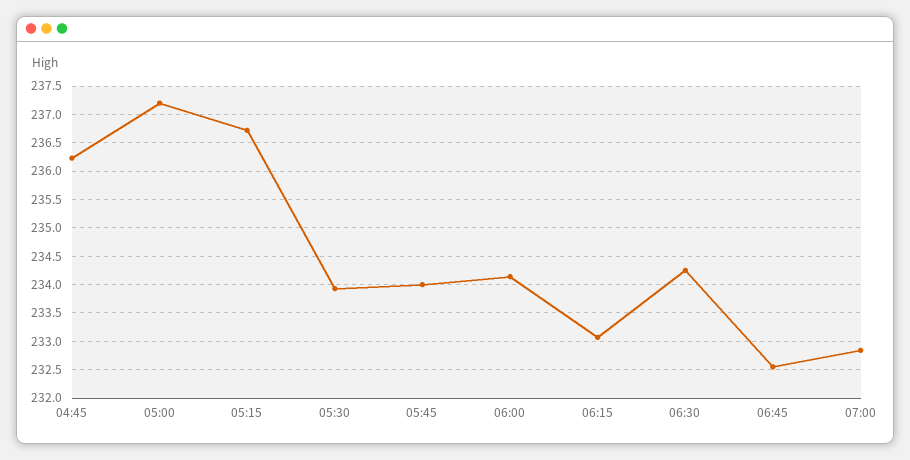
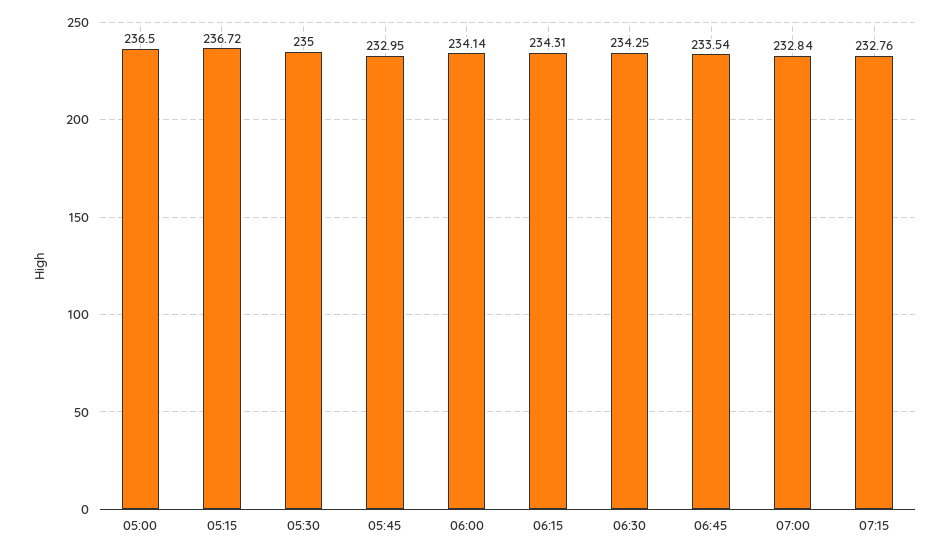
04:45: 236.25 -> none
05:00: 237.25 -> 236.5
05:30: 234 -> 235
05:45: 234 -> 232.95
06:15: 233 -> 234.31
06:45: 232.5 -> 233.54
07:15: none -> 232.76

